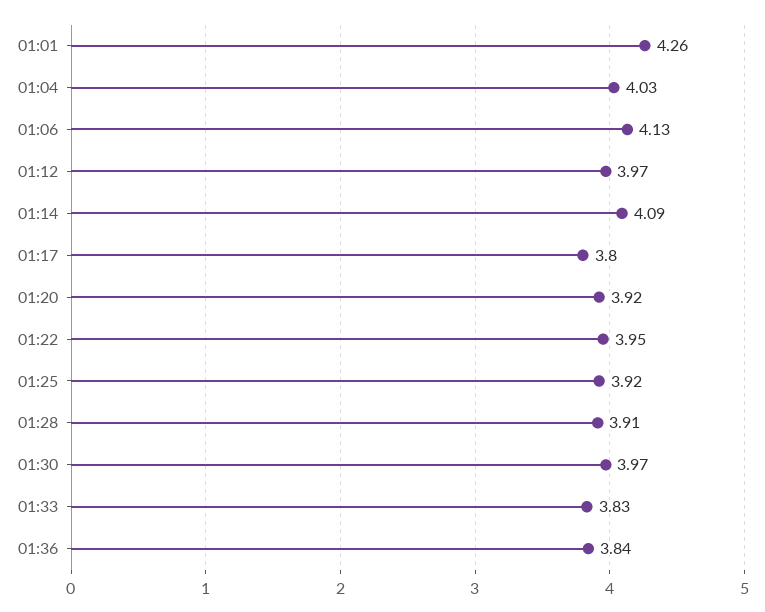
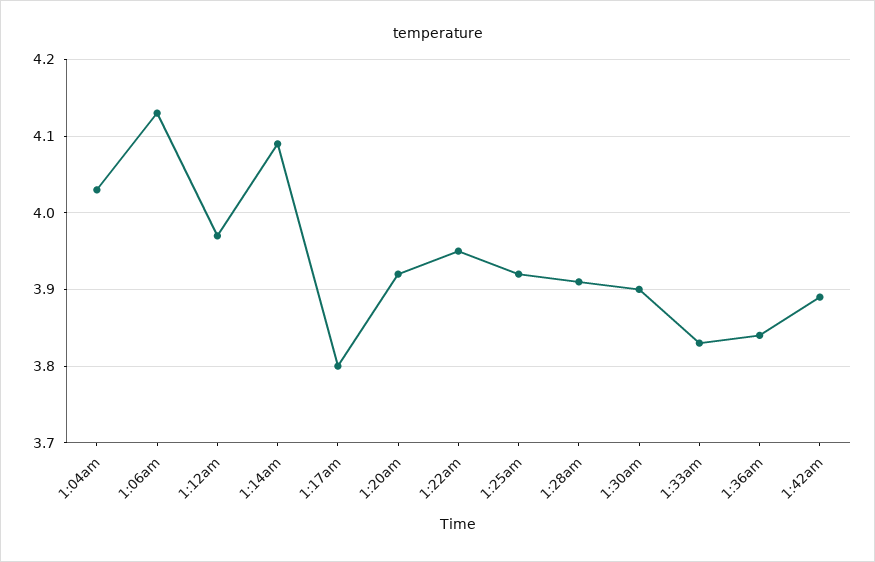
01:01: 4.26 -> none
01:30: 3.97 -> 3.9
1:42am: none -> 3.89

